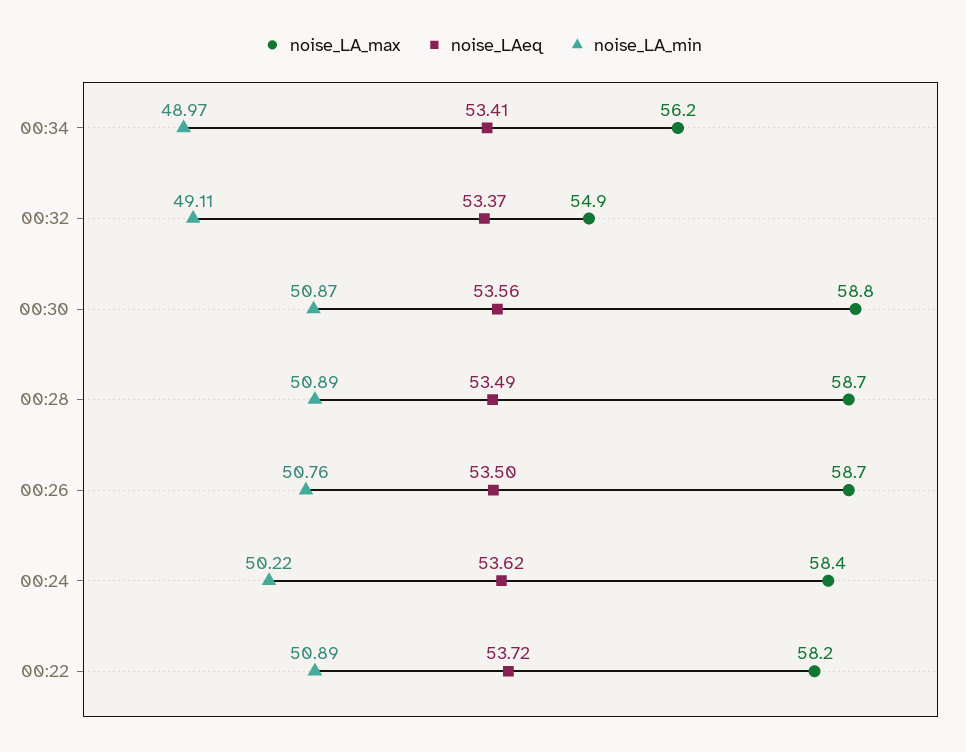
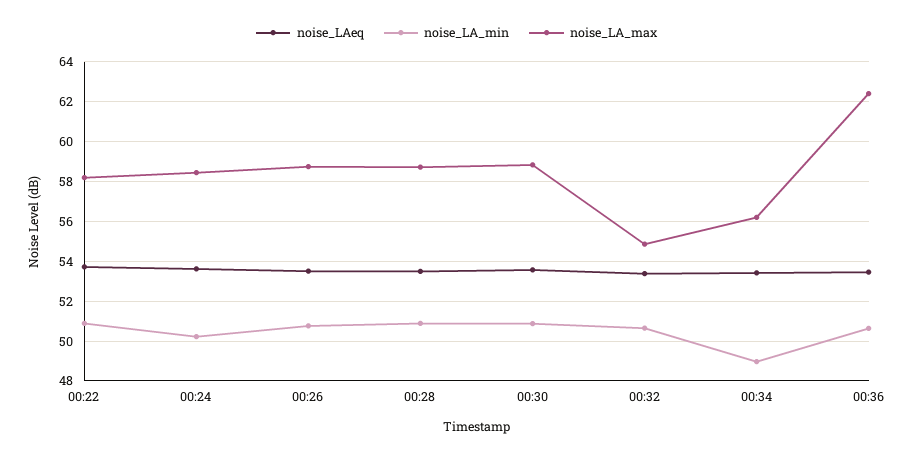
noise_LA_min, 00:32: 49.11 -> 50.5
noise_LAeq, 00:36: none -> 53.5
noise_LA_min, 00:36: none -> 50.5
noise_LA_max, 00:36: none -> 62.5

